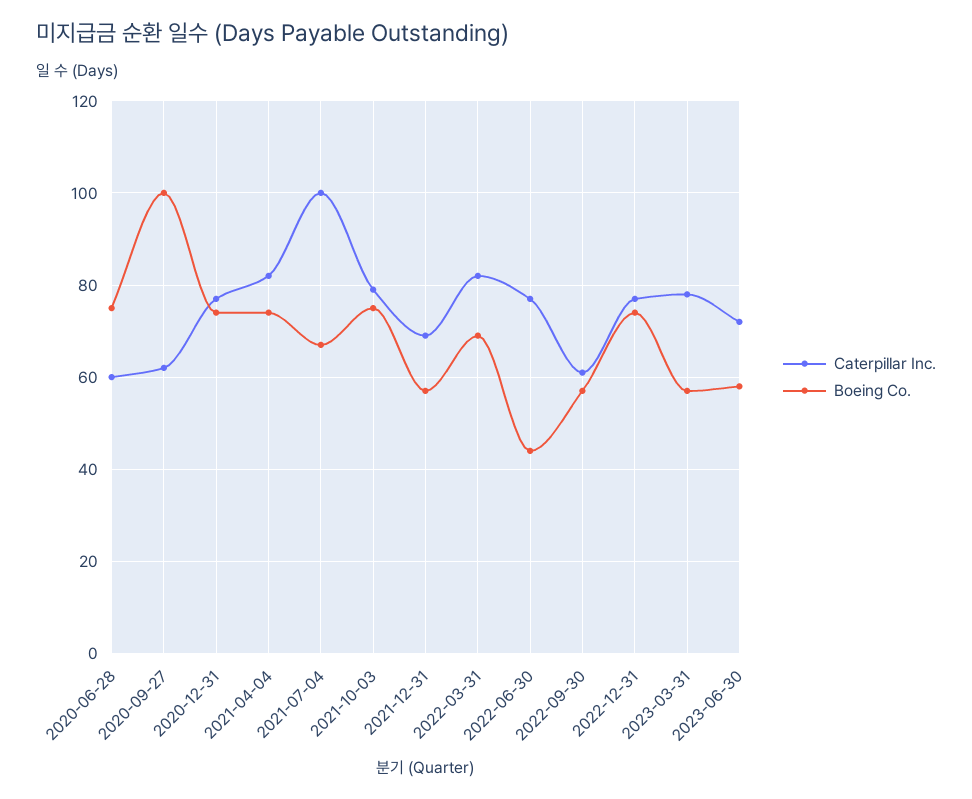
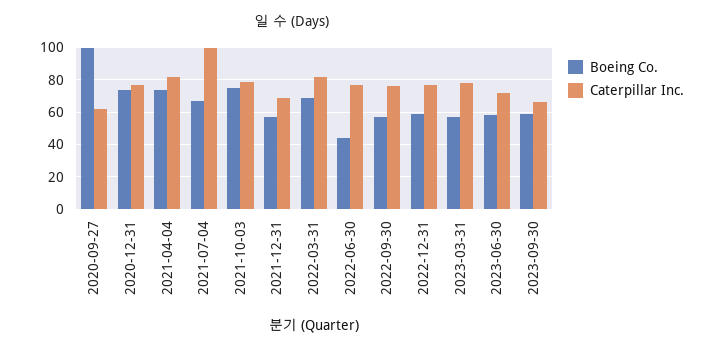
Caterpillar Inc., 2020-06-28: 60 -> none
Boeing Co., 2020-06-28: 75 -> none
Caterpillar Inc., 2022-09-30: 60 -> 75
Boeing Co., 2022-12-31: 75 -> 60
Boeing Co., 2023-09-30: none -> 60
Caterpillar Inc., 2023-09-30: none -> 65

